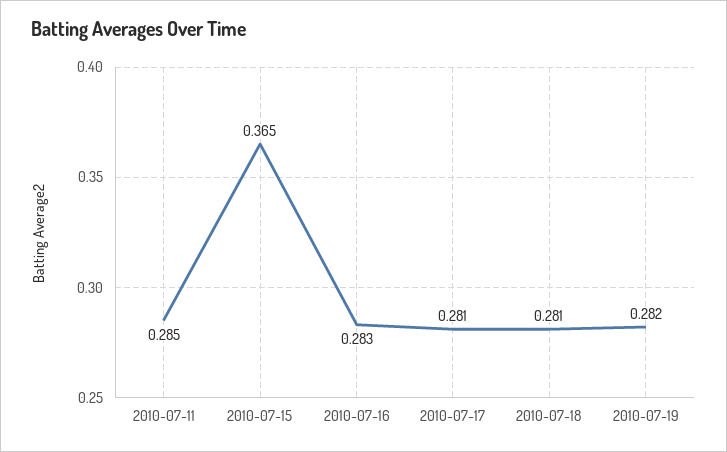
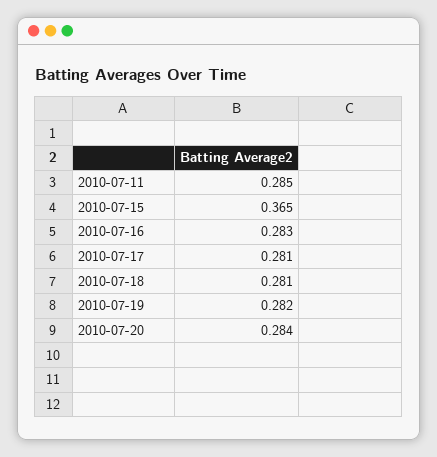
2010-07-20: none -> 0.284

